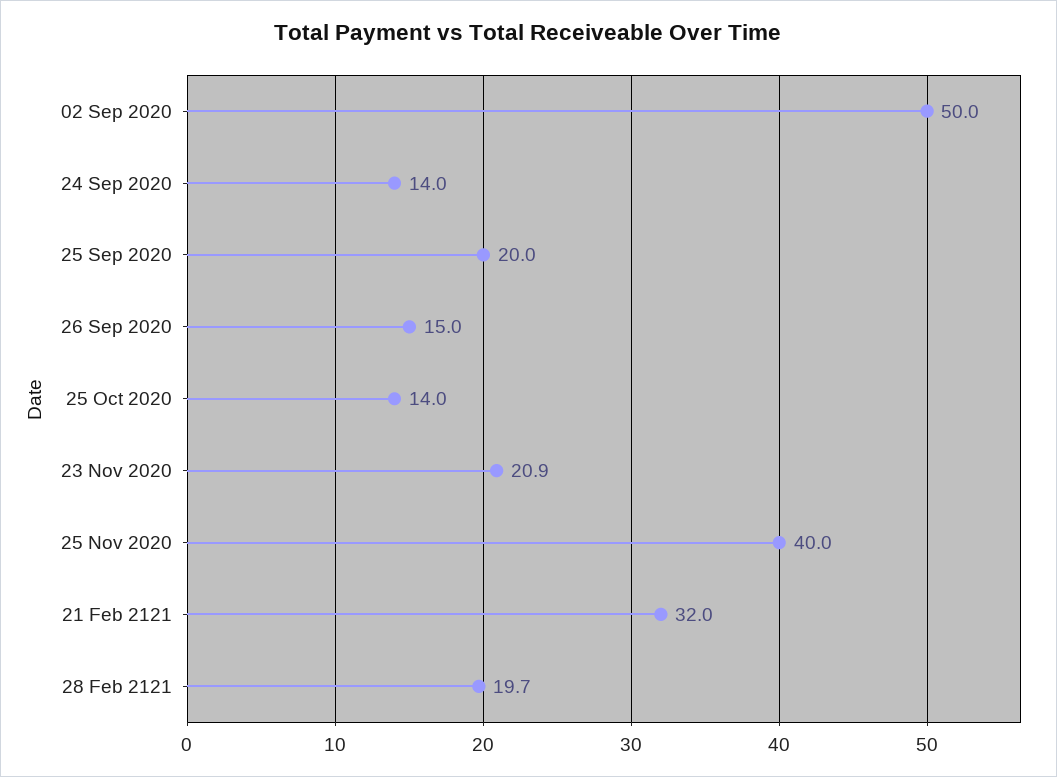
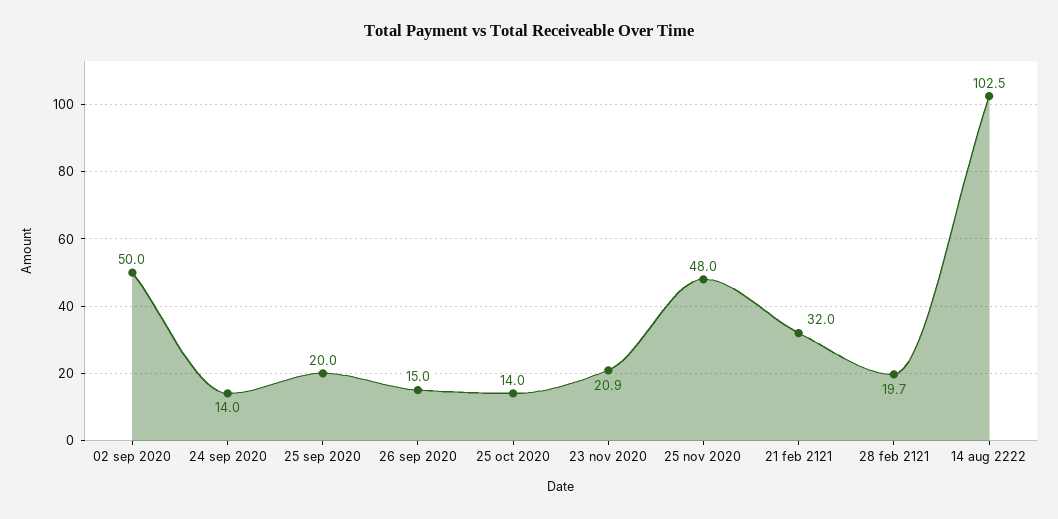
25 Nov 2020: 40 -> 48
14 aug 2222: none -> 102.5

